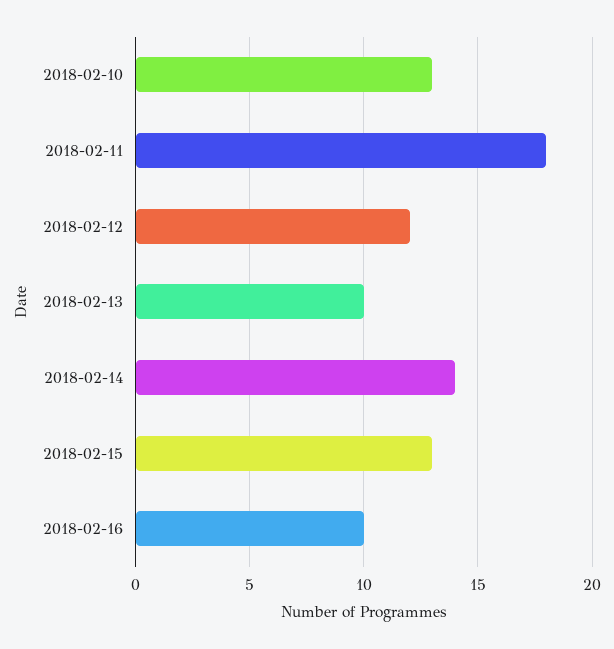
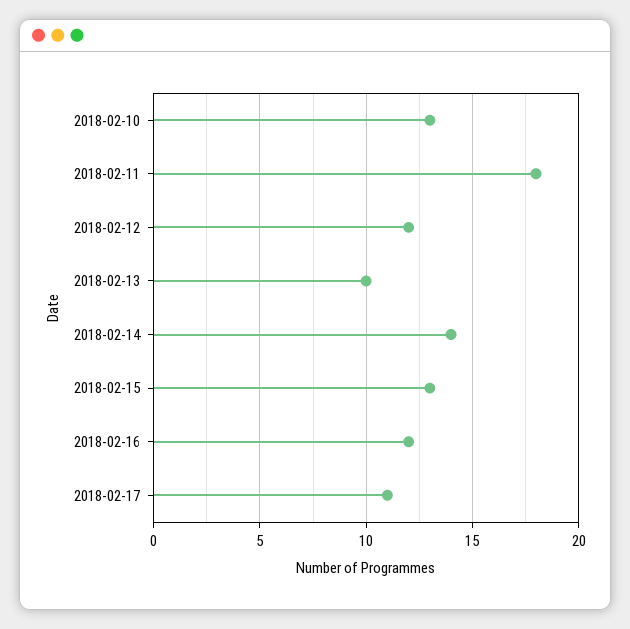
2018-02-16: 10 -> 12
2018-02-17: none -> 11

